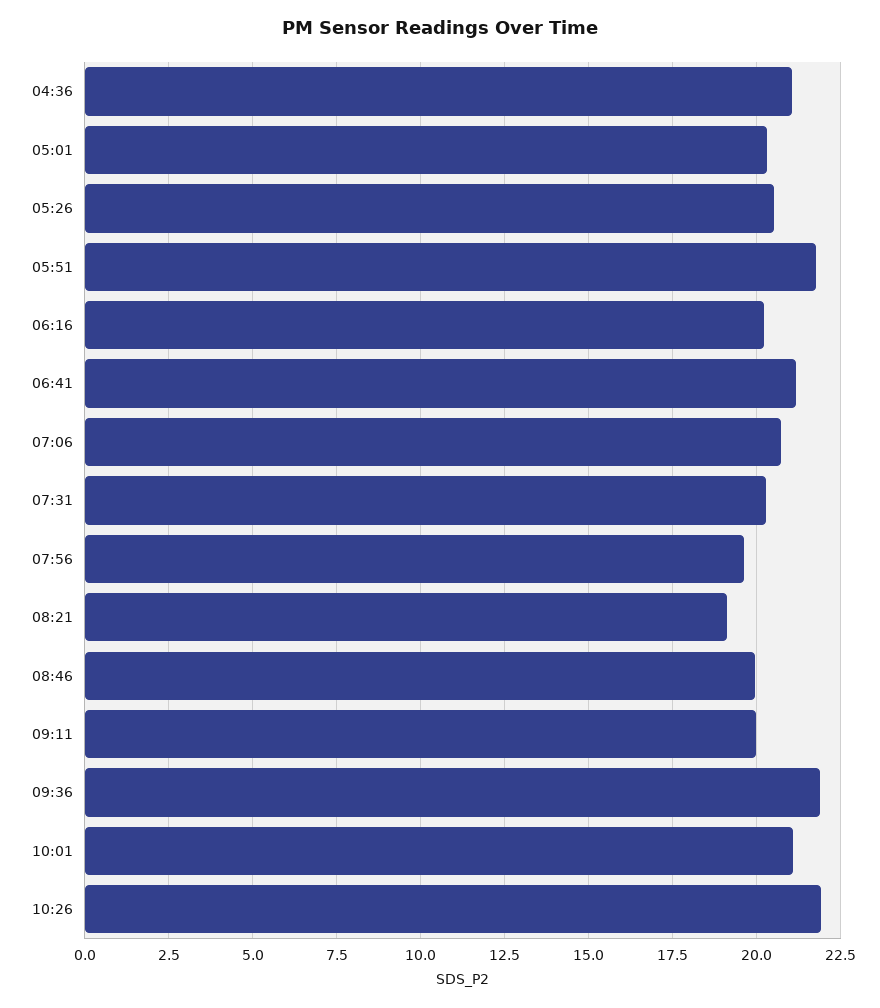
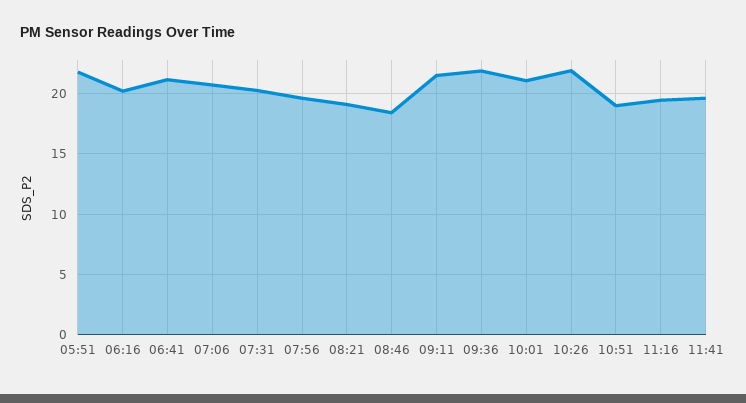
04:36: 21 -> none
05:01: 20.25 -> none
05:26: 20.5 -> none
08:46: 20 -> 18.5
09:11: 20 -> 21.5
10:51: none -> 19
11:16: none -> 19.5
11:41: none -> 19.5

